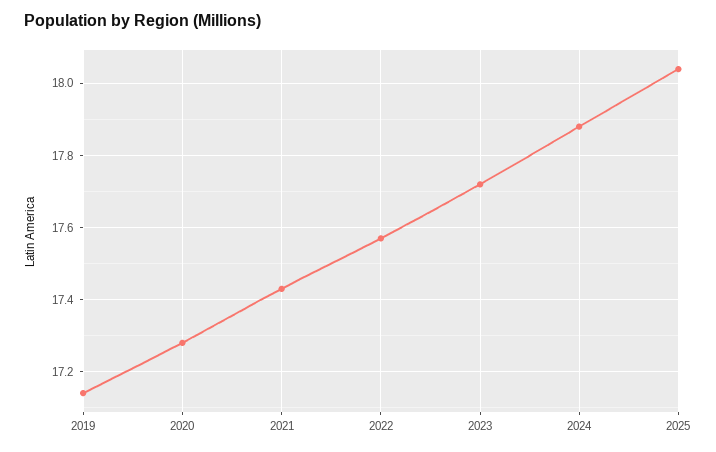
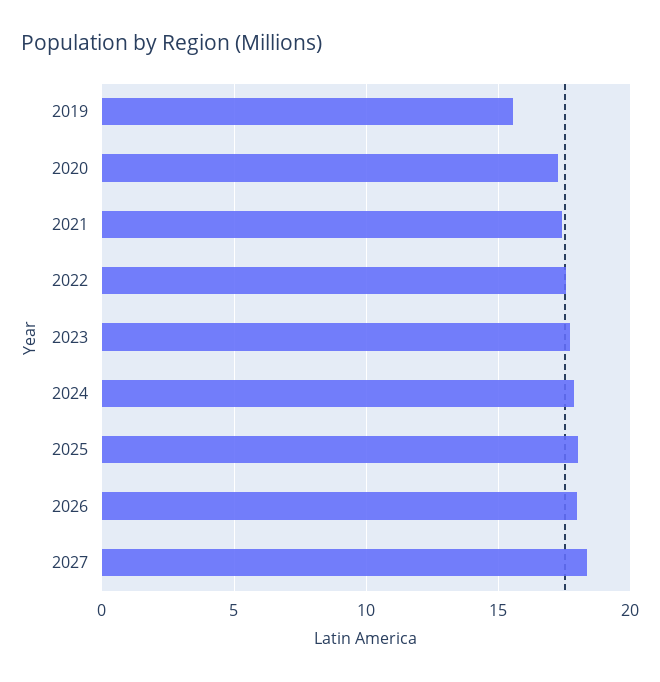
2019: 17.15 -> 15.5
2026: none -> 18
2027: none -> 18.5

